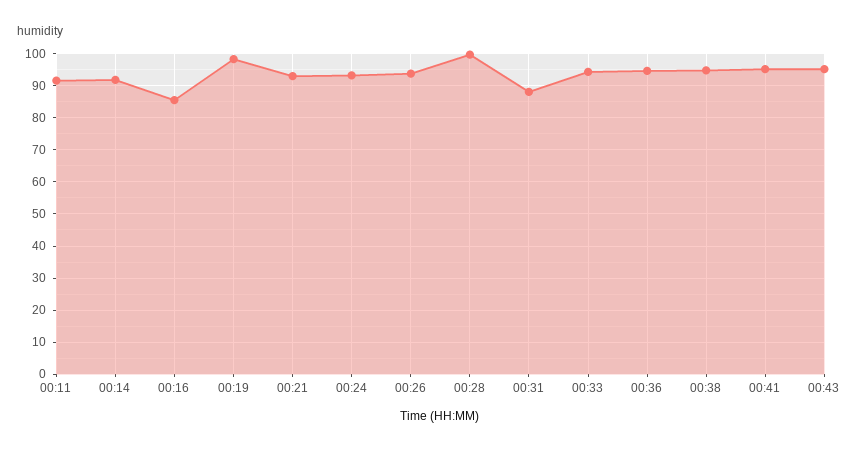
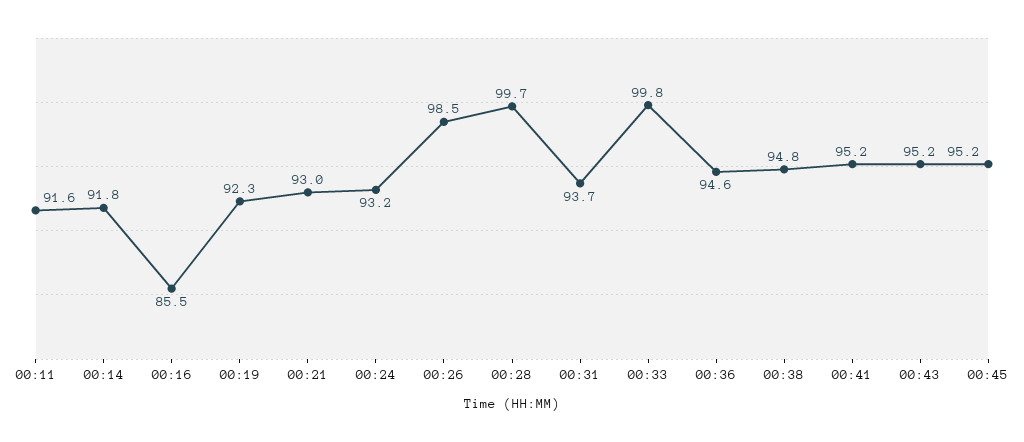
00:19: 98 -> 92.3
00:26: 94 -> 98.5
00:31: 88 -> 93.7
00:33: 94 -> 99.8
00:45: none -> 95.2

